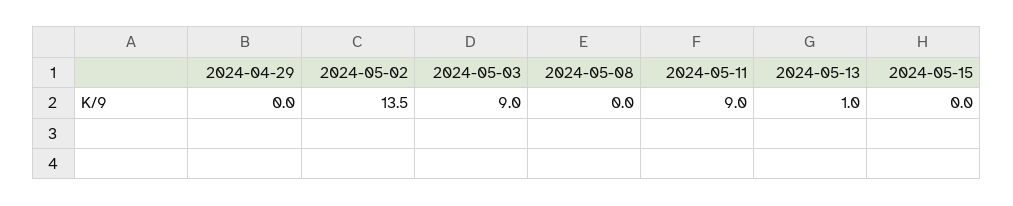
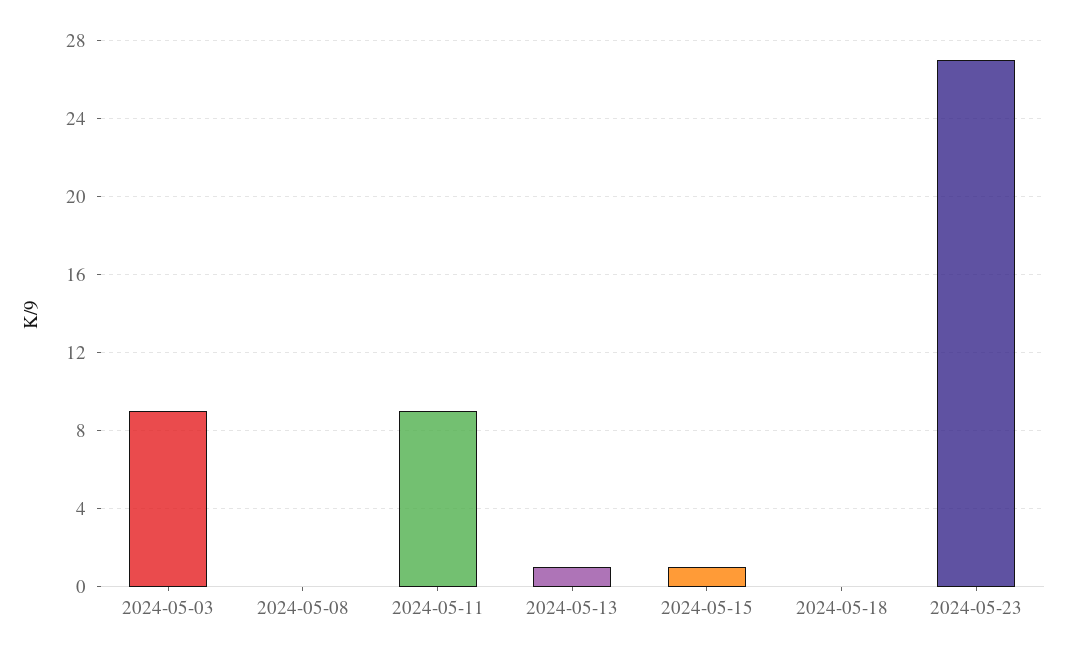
2024-04-29: 0 -> none
2024-05-02: 13.5 -> none
2024-05-15: 0 -> 1
2024-05-18: none -> 0
2024-05-23: none -> 27

